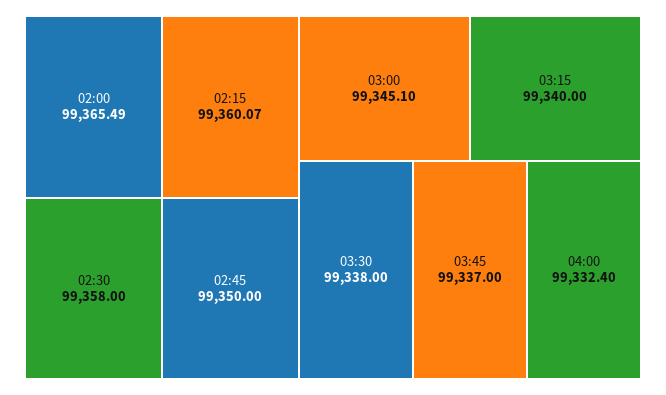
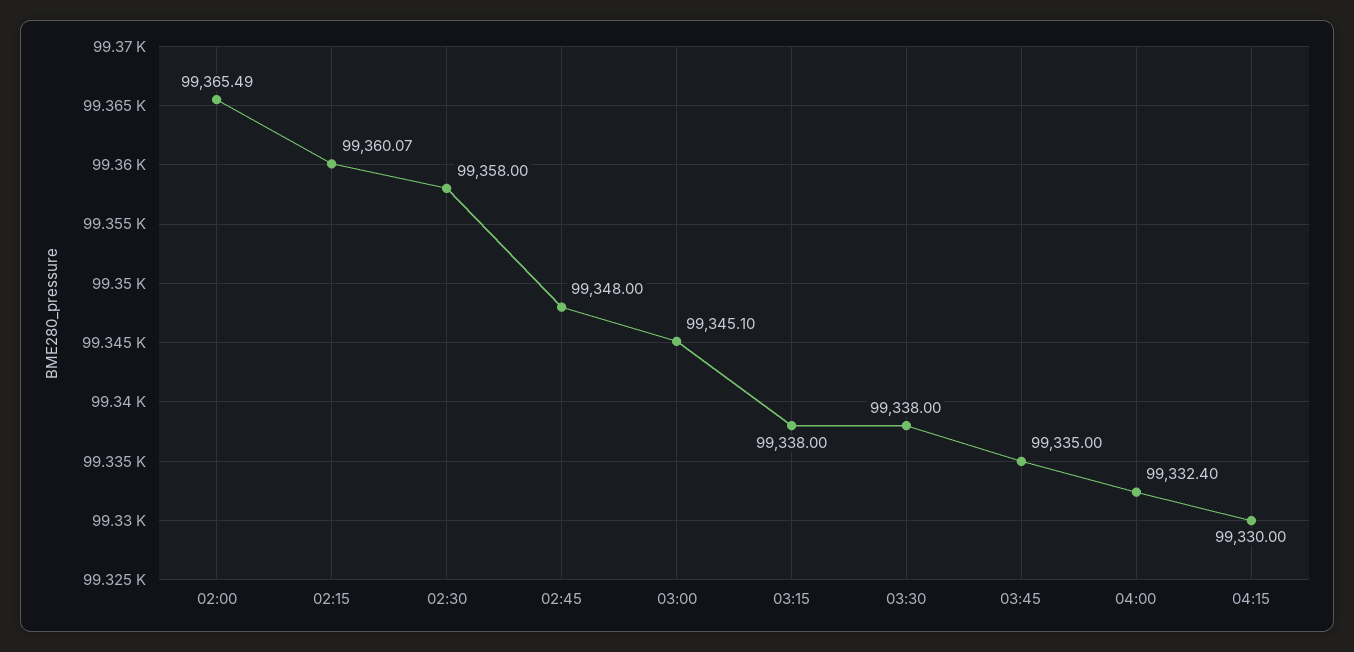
02:45: 99350 -> 99348
03:15: 99340 -> 99338
03:45: 99337 -> 99335
04:15: none -> 99330

